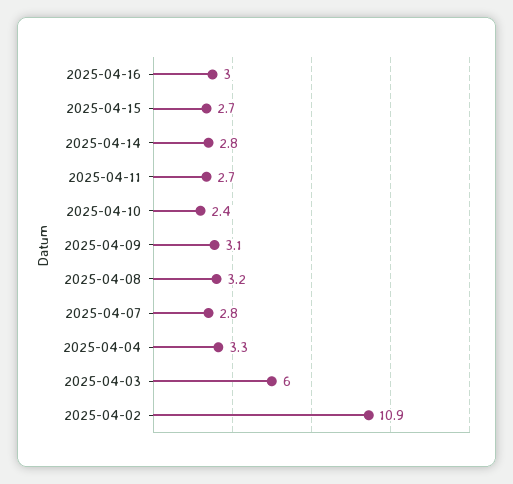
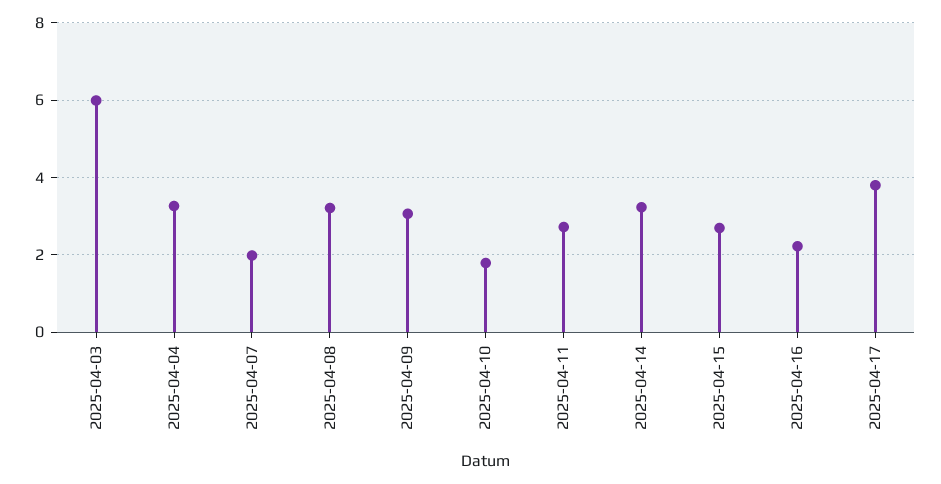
2025-04-16: 3 -> 2.2
2025-04-14: 2.8 -> 3.2
2025-04-10: 2.4 -> 1.8
2025-04-07: 2.8 -> 2
2025-04-02: 10.9 -> none
2025-04-17: none -> 3.8

